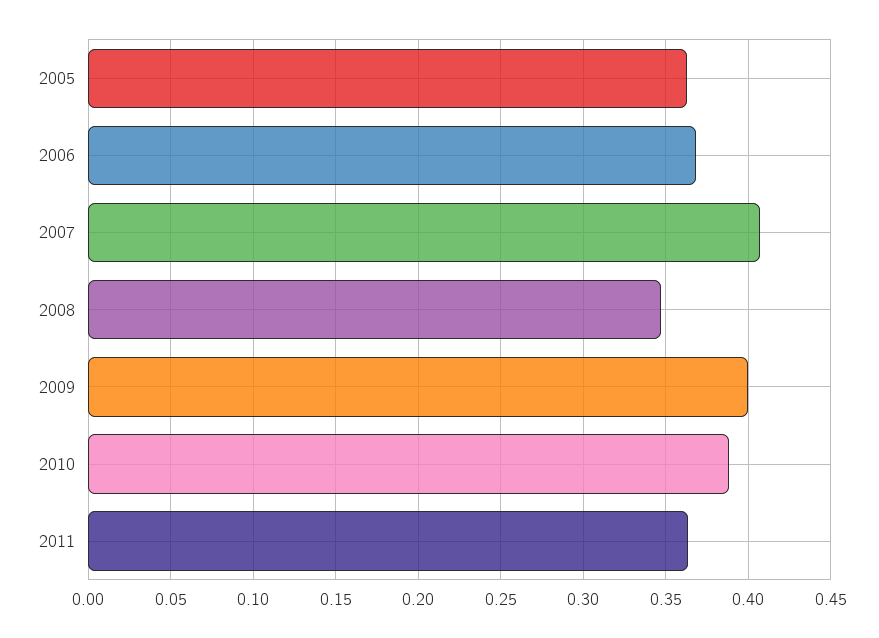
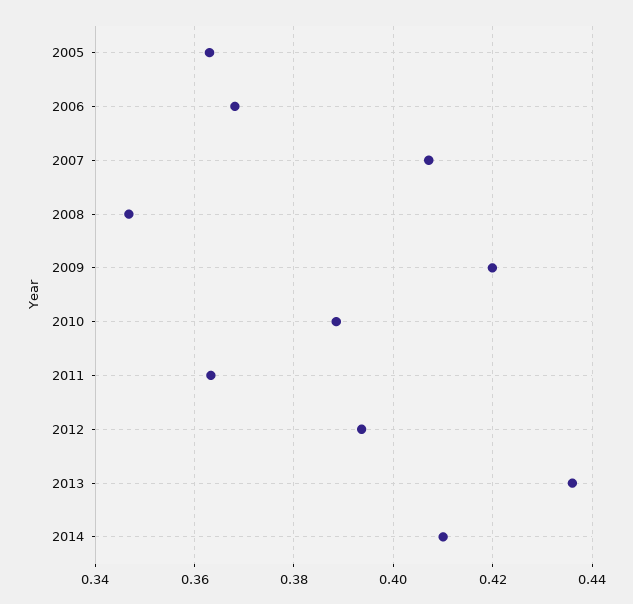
2009: 0.4 -> 0.42
2012: none -> 0.394
2013: none -> 0.436
2014: none -> 0.41

